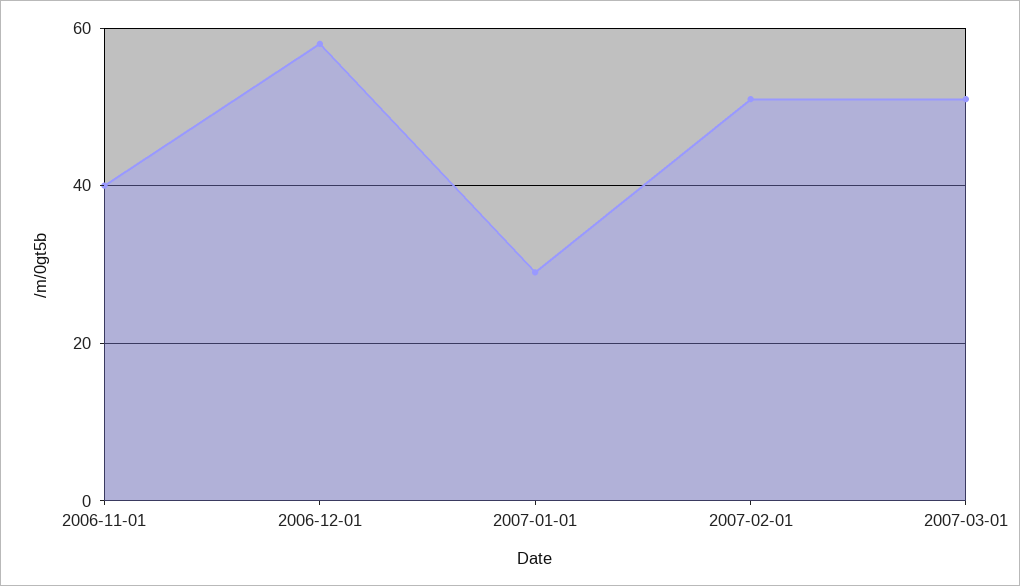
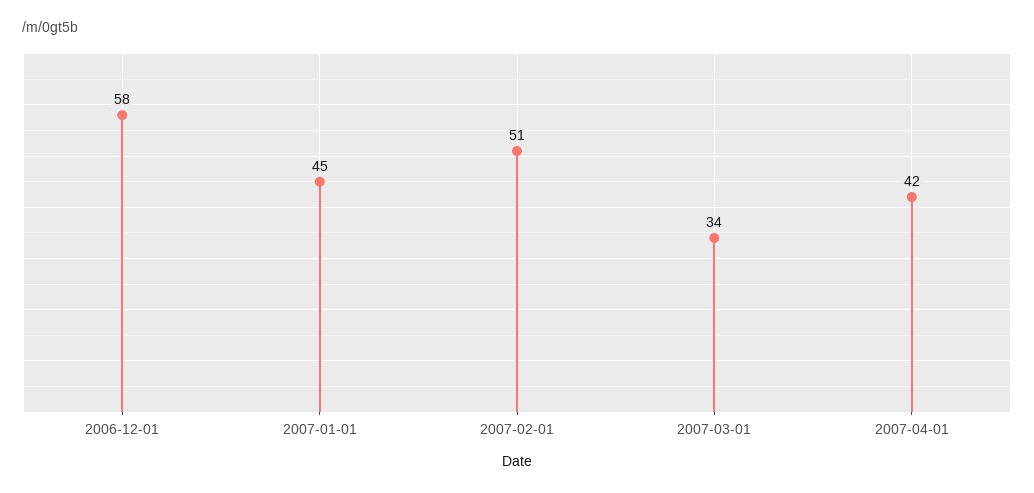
2006-11-01: 40 -> none
2007-01-01: 30 -> 45
2007-03-01: 50 -> 34
2007-04-01: none -> 42

